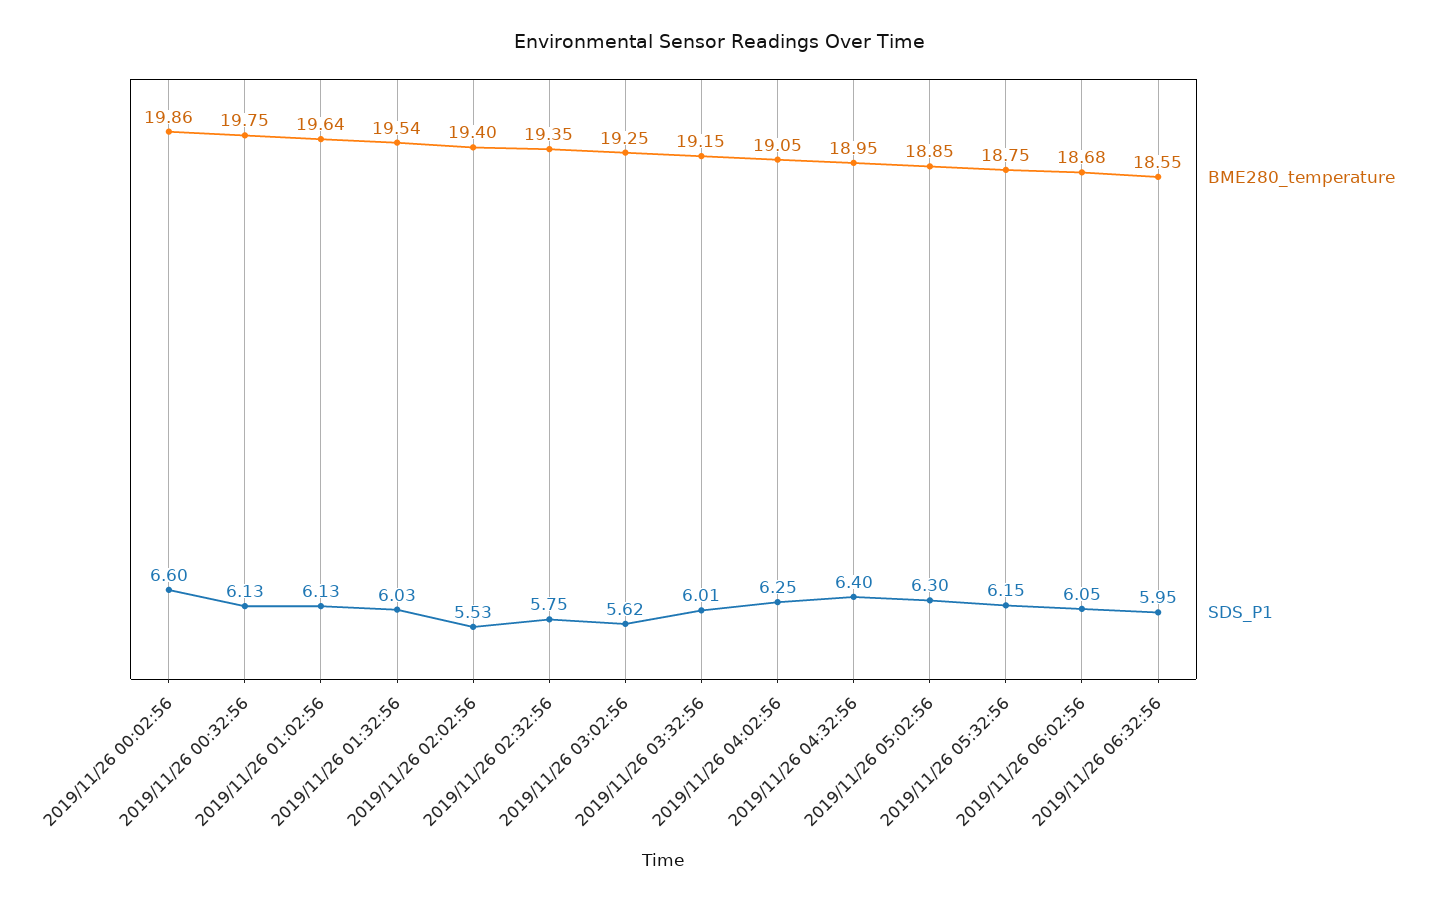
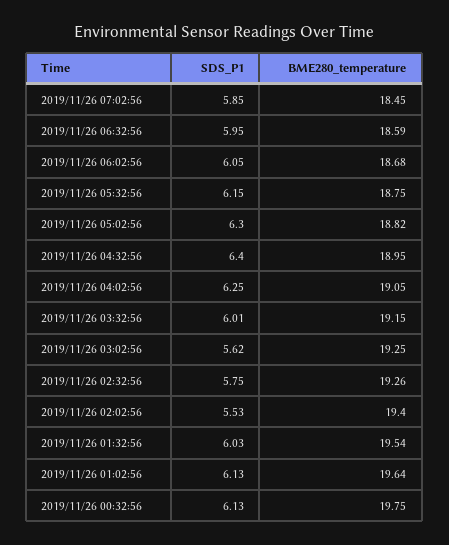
BME280_temperature, 2019/11/26 00:02:56: 19.86 -> none
SDS_P1, 2019/11/26 00:02:56: 6.6 -> none
BME280_temperature, 2019/11/26 02:32:56: 19.35 -> 19.26
BME280_temperature, 2019/11/26 05:02:56: 18.85 -> 18.82
BME280_temperature, 2019/11/26 06:32:56: 18.55 -> 18.59
SDS_P1, 2019/11/26 07:02:56: none -> 5.85
BME280_temperature, 2019/11/26 07:02:56: none -> 18.45

